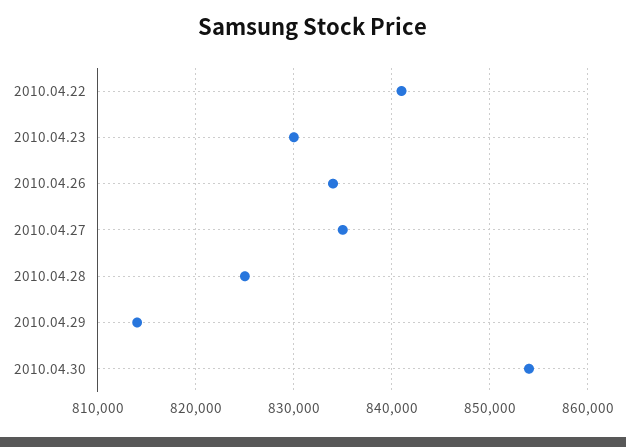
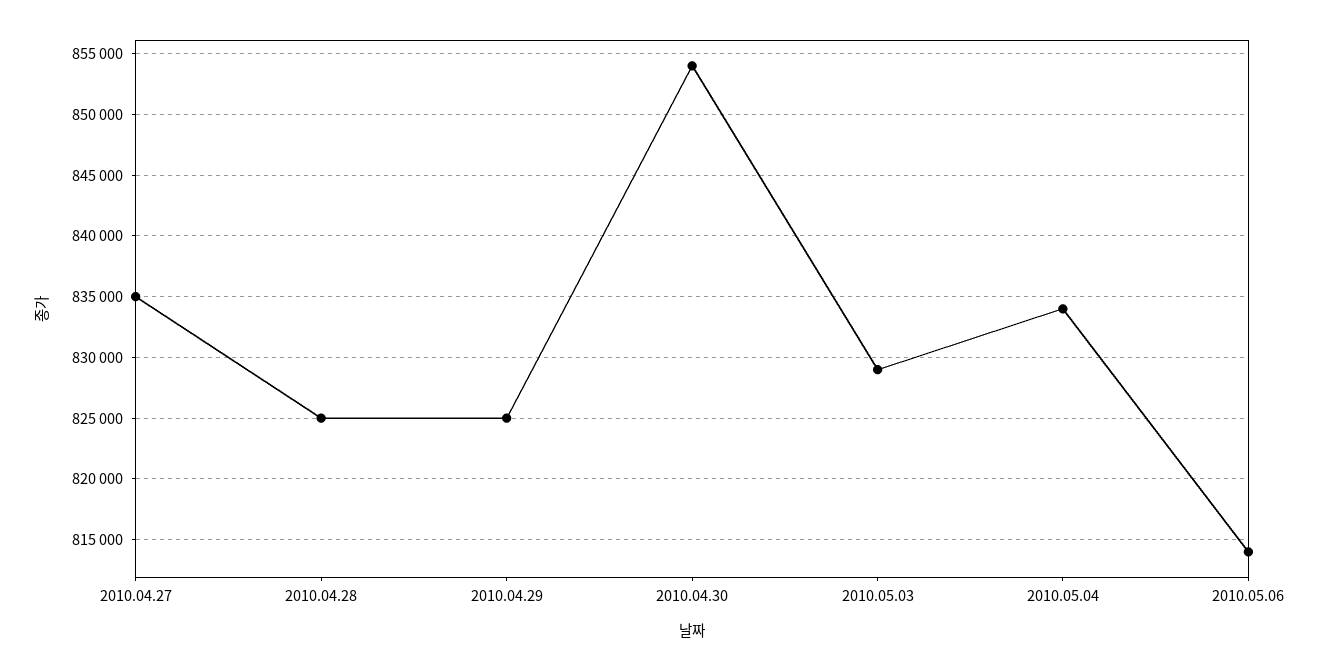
2010.04.22: 841000 -> none
2010.04.23: 830000 -> none
2010.04.26: 834000 -> none
2010.04.29: 814000 -> 825000
2010.05.03: none -> 829000
2010.05.04: none -> 834000
2010.05.06: none -> 814000

